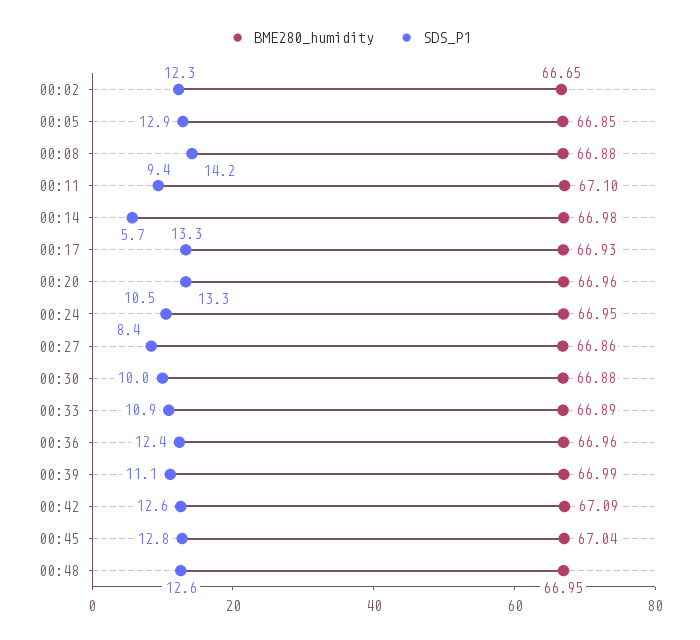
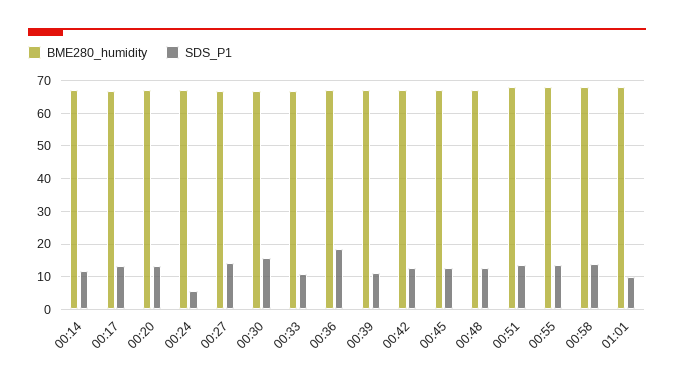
BME280_humidity, 00:02: 66.65 -> none
SDS_P1, 00:02: 12.3 -> none
BME280_humidity, 00:05: 66.85 -> none
SDS_P1, 00:05: 12.9 -> none
BME280_humidity, 00:08: 66.88 -> none
SDS_P1, 00:08: 14.2 -> none
BME280_humidity, 00:11: 67.1 -> none
SDS_P1, 00:11: 9.4 -> none
SDS_P1, 00:14: 5.7 -> 12
SDS_P1, 00:24: 10.5 -> 6
SDS_P1, 00:27: 8.4 -> 14
SDS_P1, 00:30: 10 -> 16
SDS_P1, 00:36: 12.4 -> 18
BME280_humidity, 00:51: none -> 68
SDS_P1, 00:51: none -> 14
BME280_humidity, 00:55: none -> 68
SDS_P1, 00:55: none -> 14
BME280_humidity, 00:58: none -> 68
SDS_P1, 00:58: none -> 14
BME280_humidity, 01:01: none -> 68
SDS_P1, 01:01: none -> 10

